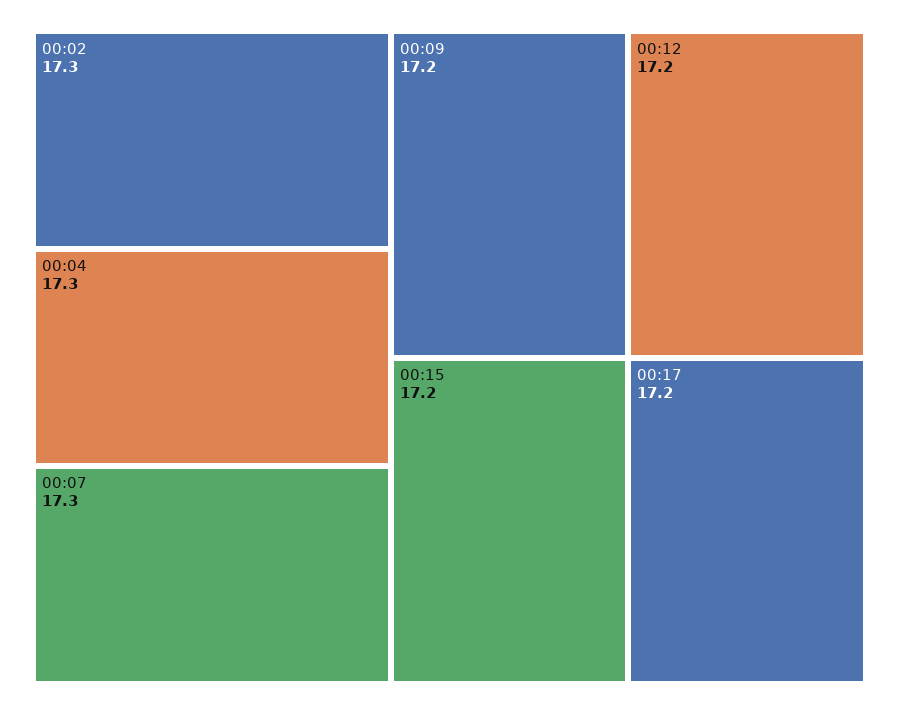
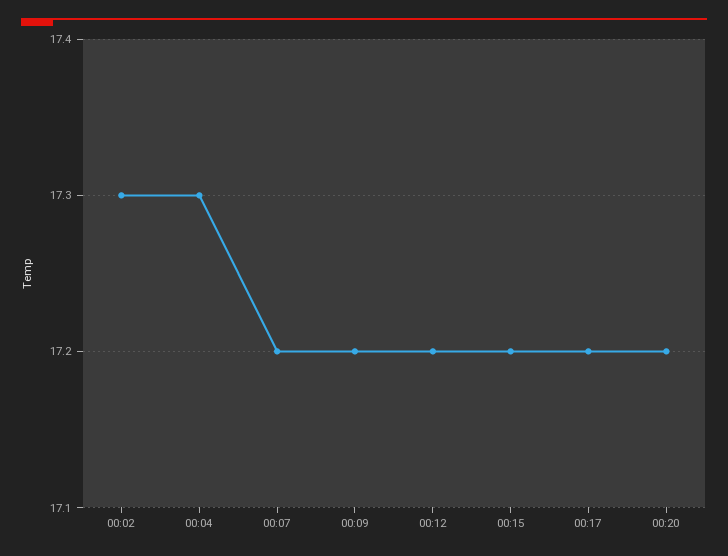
00:07: 17.3 -> 17.2
00:20: none -> 17.2

